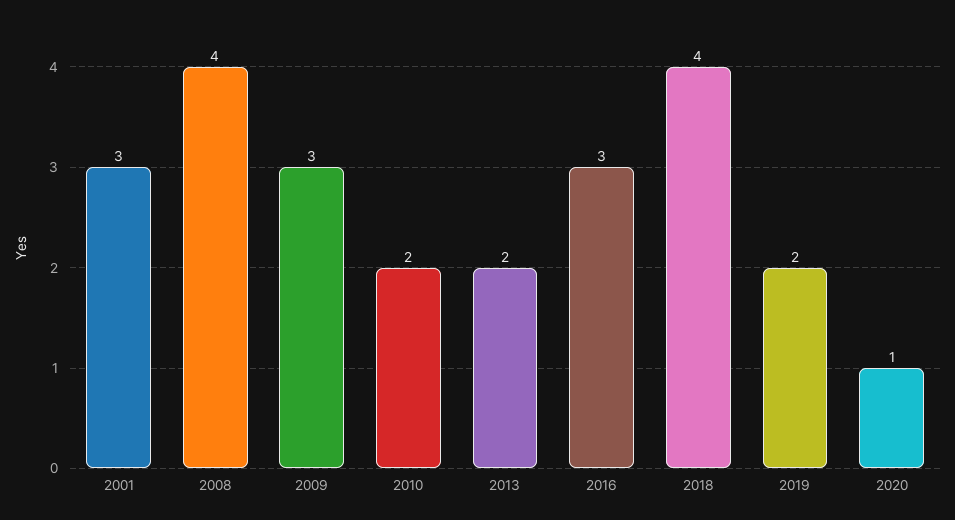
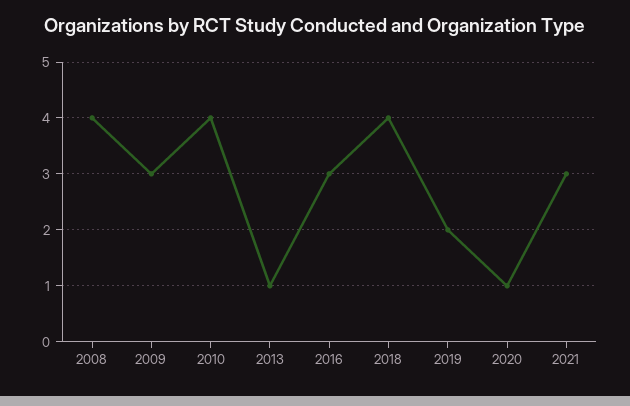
2001: 3 -> none
2010: 2 -> 4
2013: 2 -> 1
2021: none -> 3

